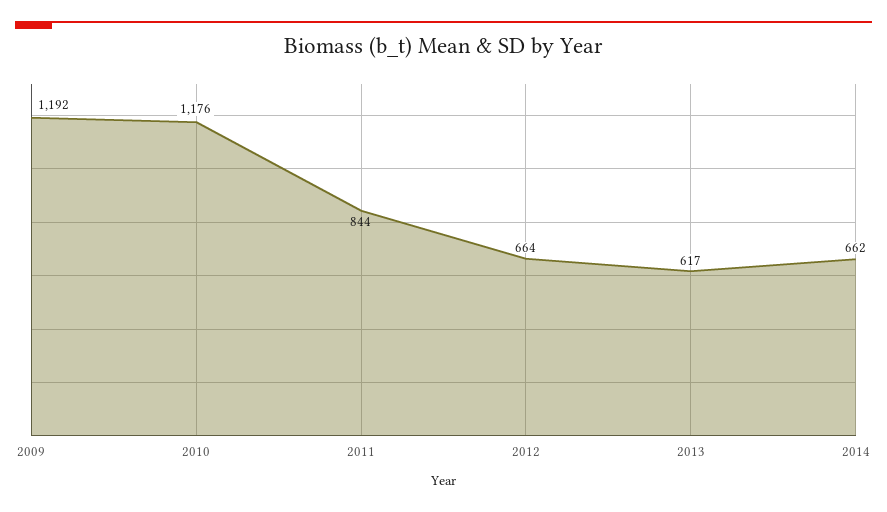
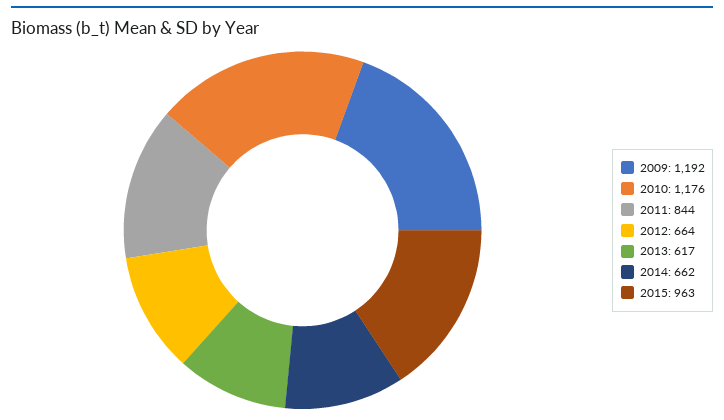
2015: none -> 963

